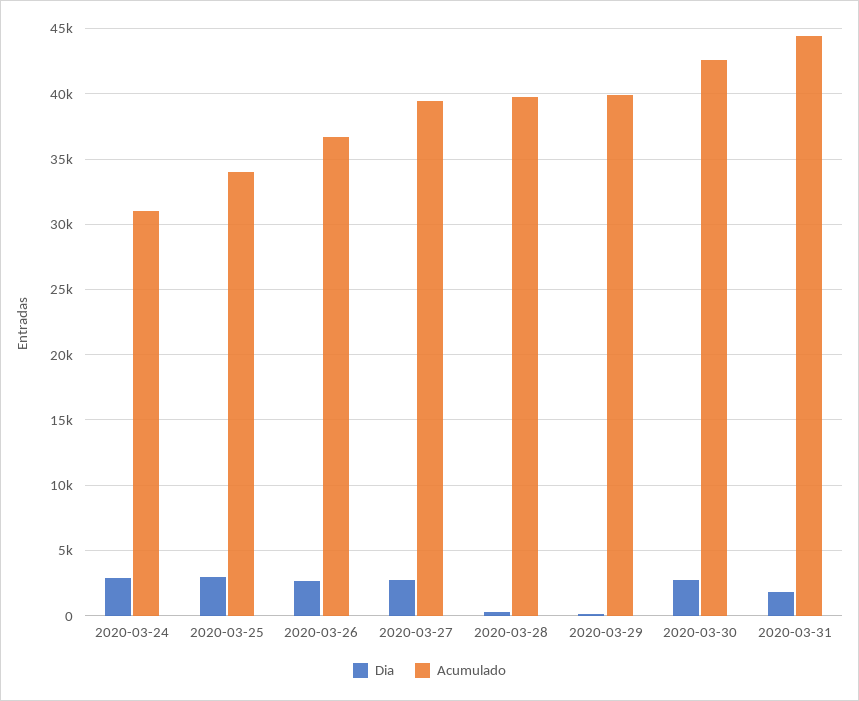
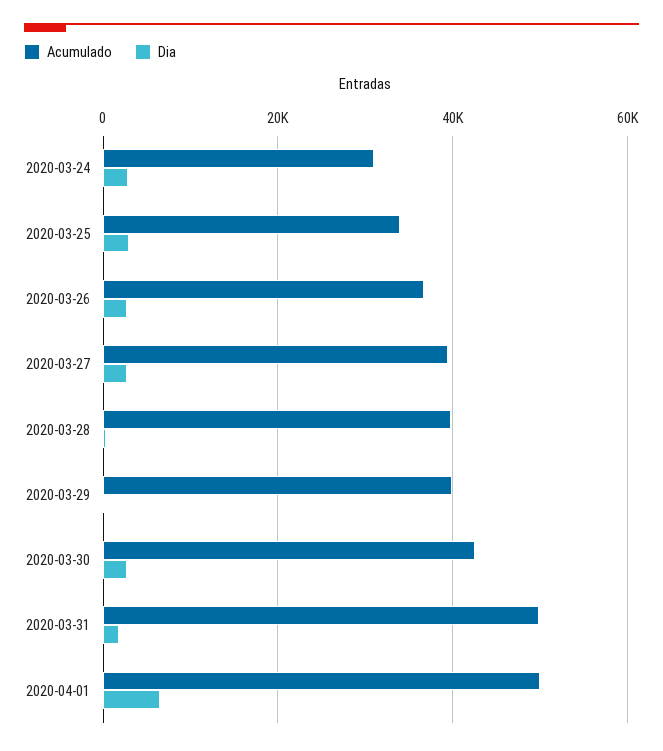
Acumulado, 2020-03-31: 44500 -> 50000
Acumulado, 2020-04-01: none -> 50000
Dia, 2020-04-01: none -> 6000

